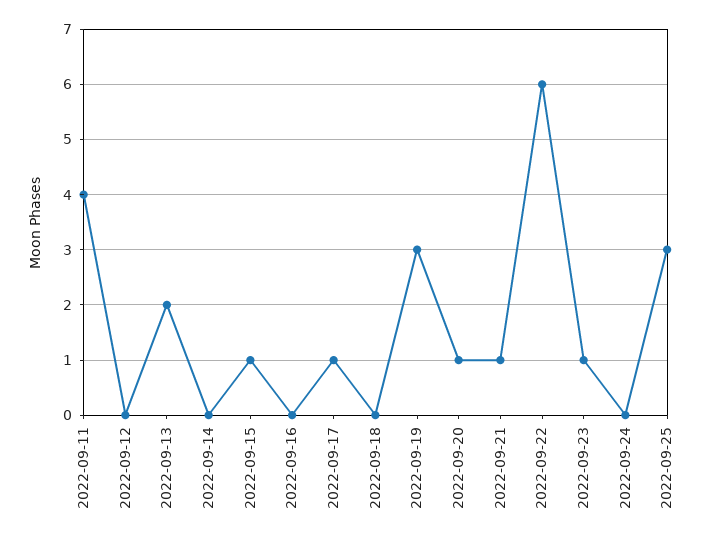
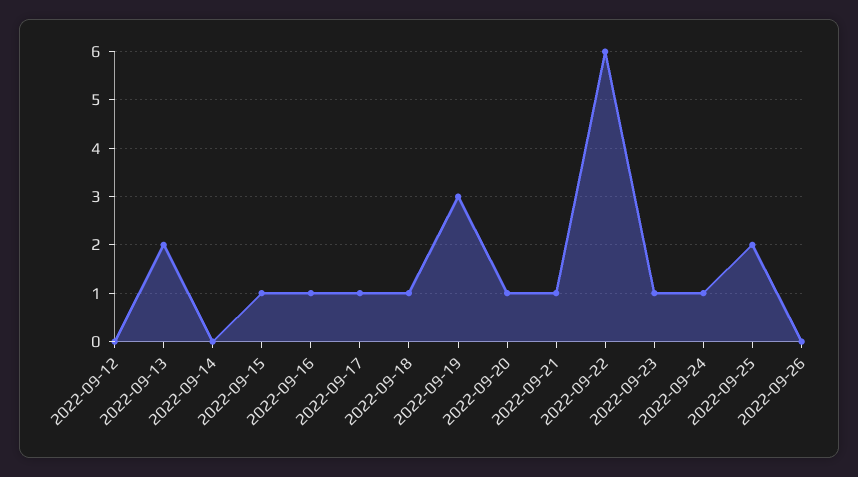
2022-09-11: 4 -> none
2022-09-16: 0 -> 1
2022-09-18: 0 -> 1
2022-09-24: 0 -> 1
2022-09-25: 3 -> 2
2022-09-26: none -> 0

